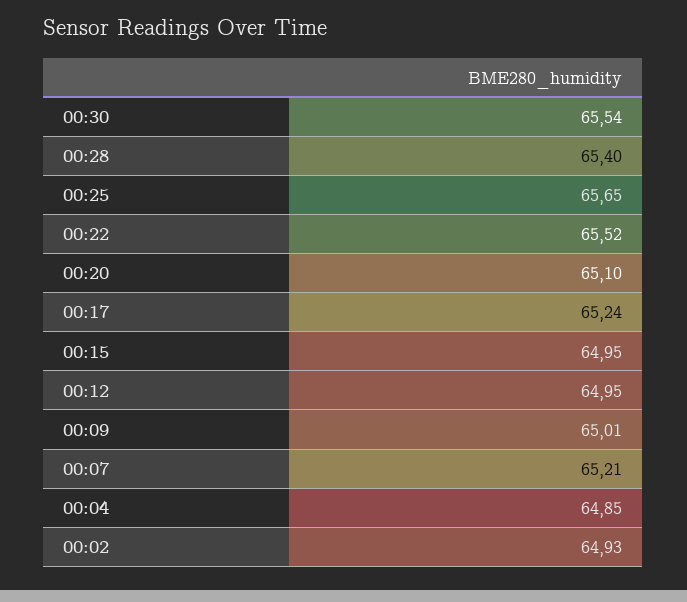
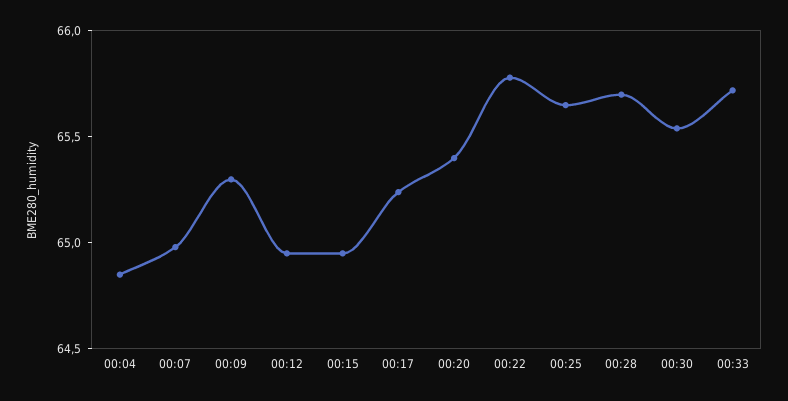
00:28: 65.4 -> 65.7
00:22: 65.52 -> 65.8
00:20: 65.1 -> 65.4
00:09: 65.01 -> 65.3
00:07: 65.21 -> 65
00:02: 64.93 -> none
00:33: none -> 65.7

